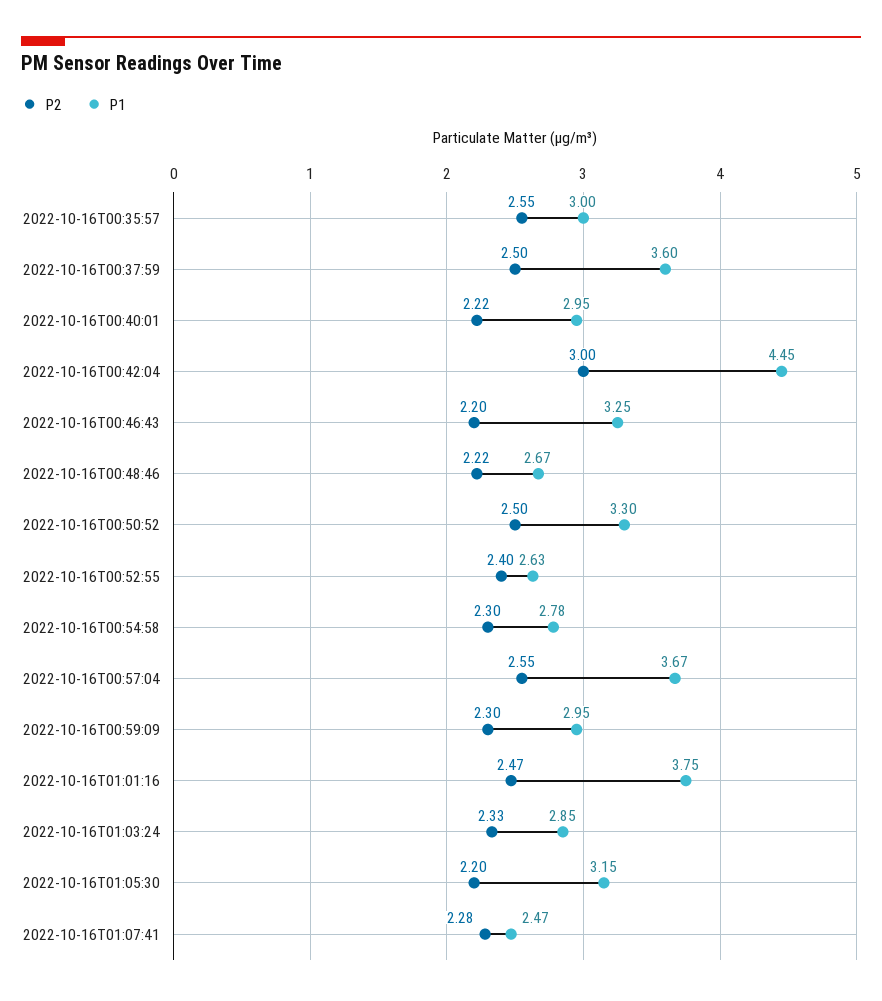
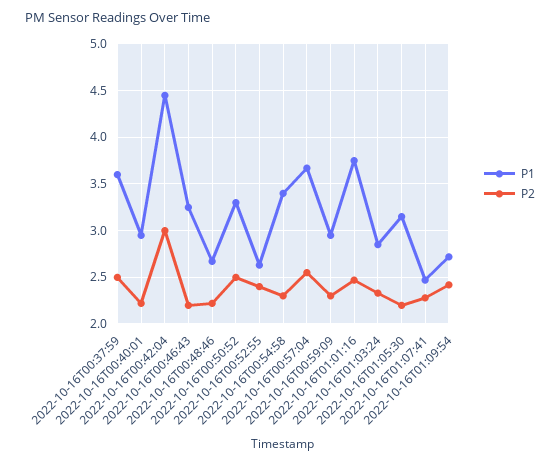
P2, 2022-10-16T00:35:57: 2.55 -> none
P1, 2022-10-16T00:35:57: 3 -> none
P1, 2022-10-16T00:54:58: 2.78 -> 3.4
P1, 2022-10-16T01:09:54: none -> 2.7
P2, 2022-10-16T01:09:54: none -> 2.4

